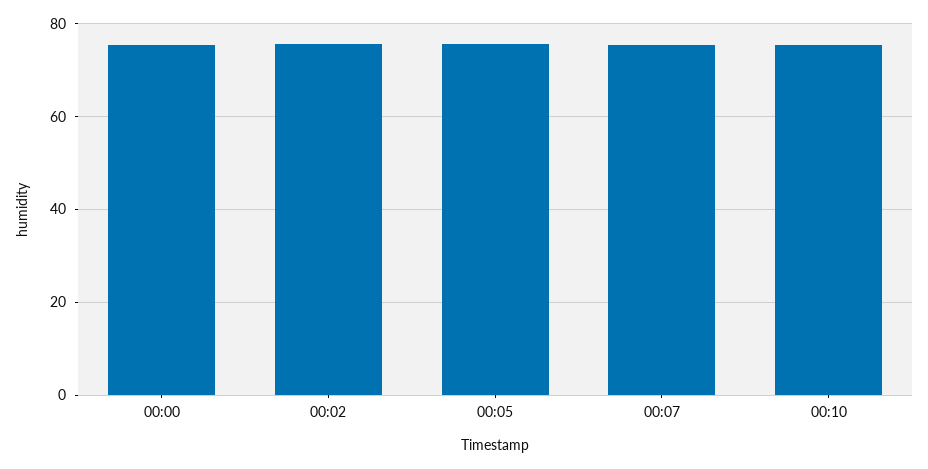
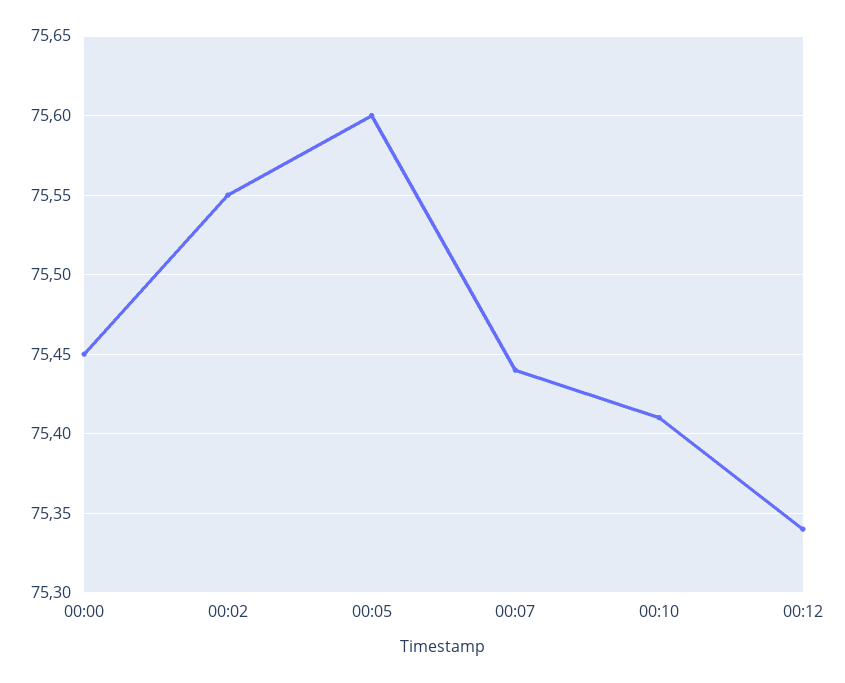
00:12: none -> 75.34

